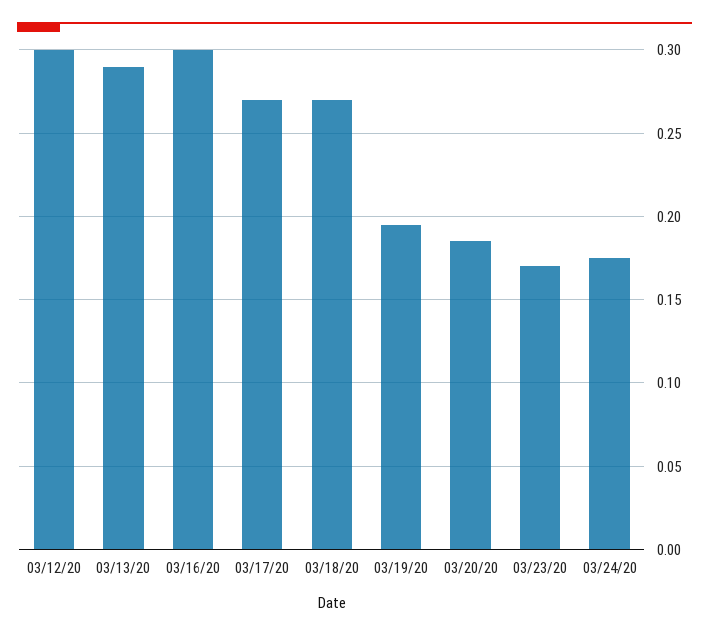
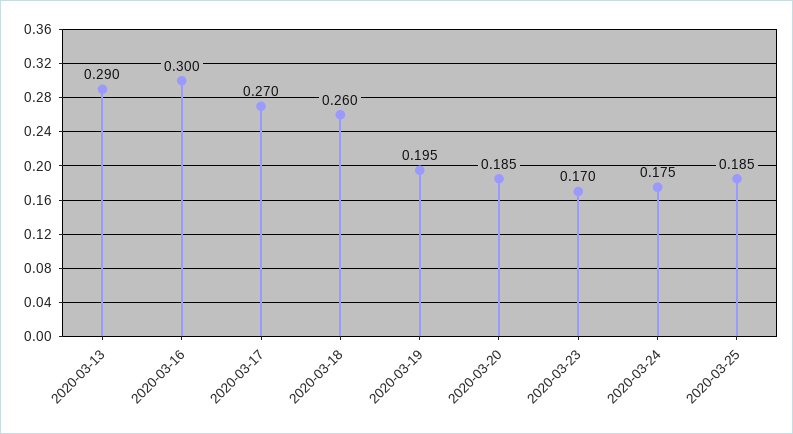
03/12/20: 0.3 -> none
03/18/20: 0.27 -> 0.26
2020-03-25: none -> 0.185

